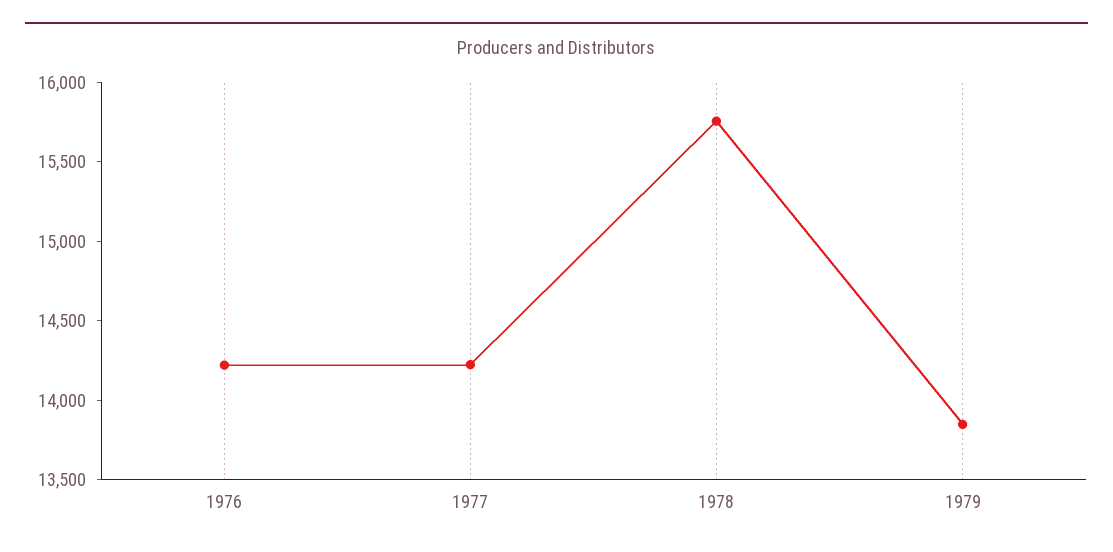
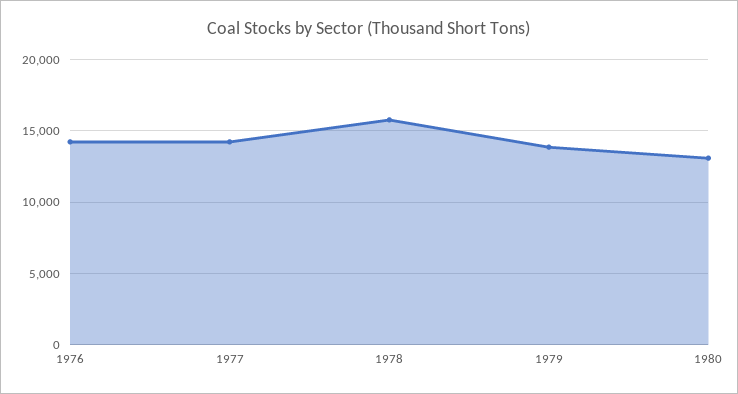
1980: none -> 13000

